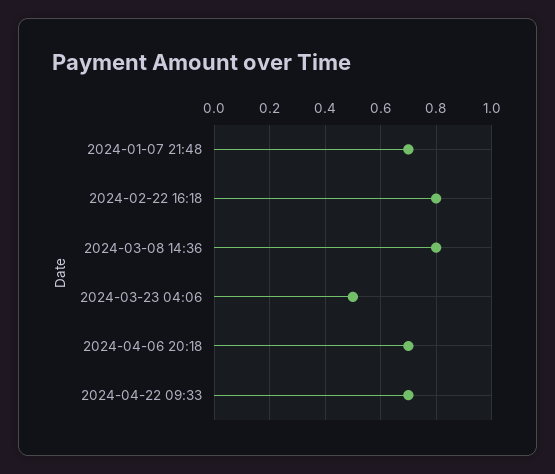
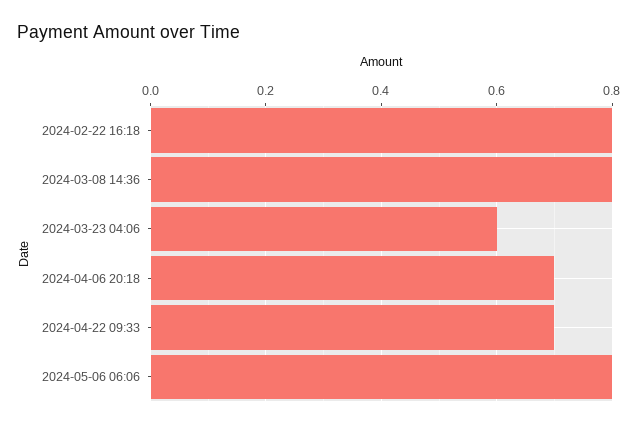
2024-01-07 21:48: 0.7 -> none
2024-03-23 04:06: 0.5 -> 0.6
2024-05-06 06:06: none -> 0.8

